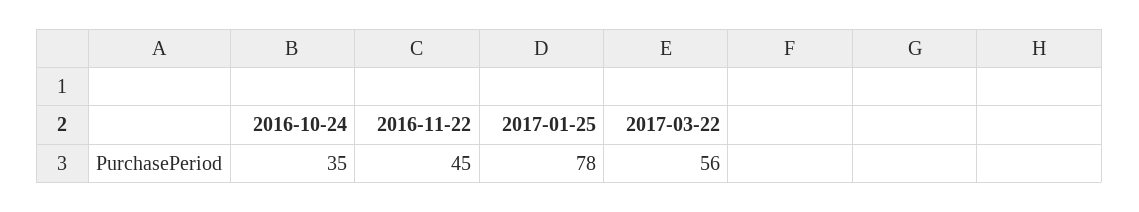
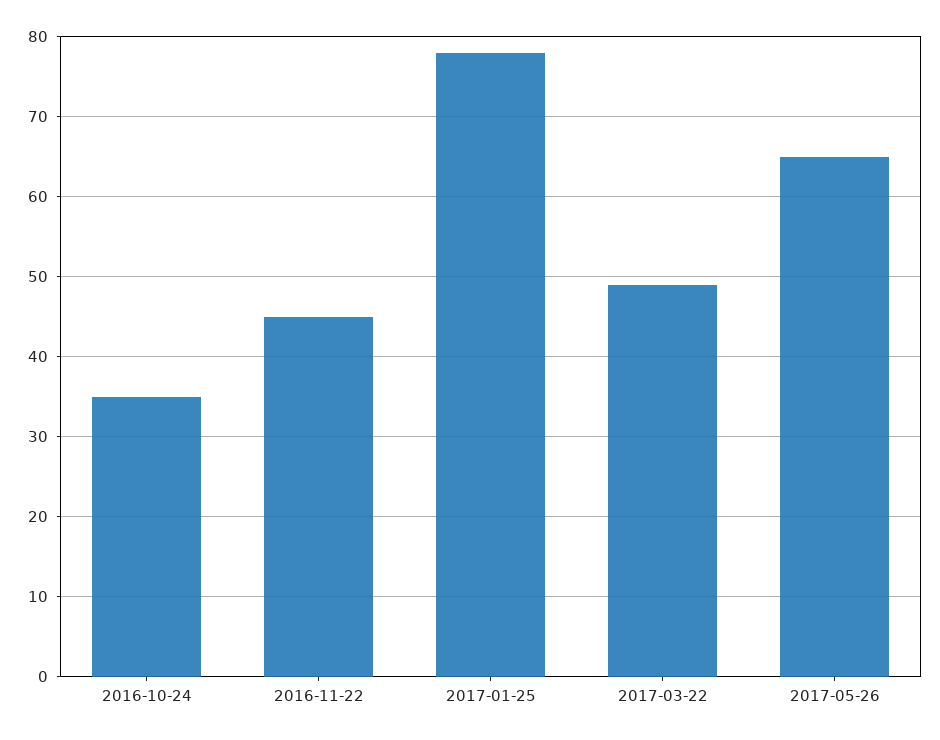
2017-03-22: 56 -> 49
2017-05-26: none -> 65

